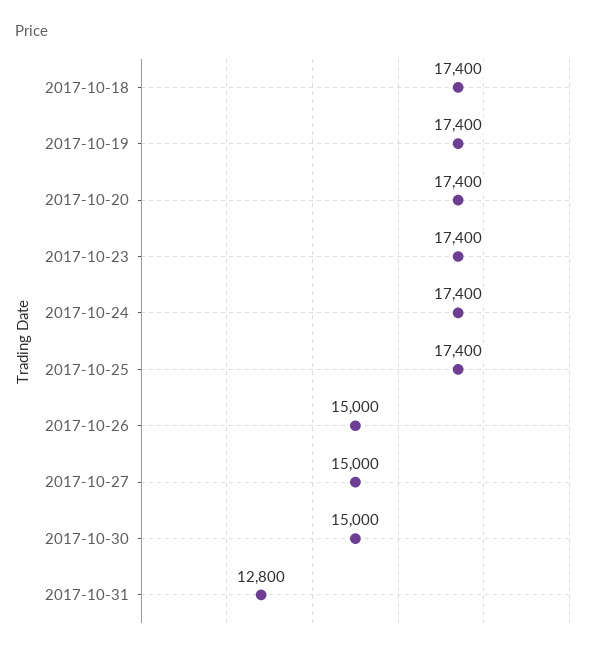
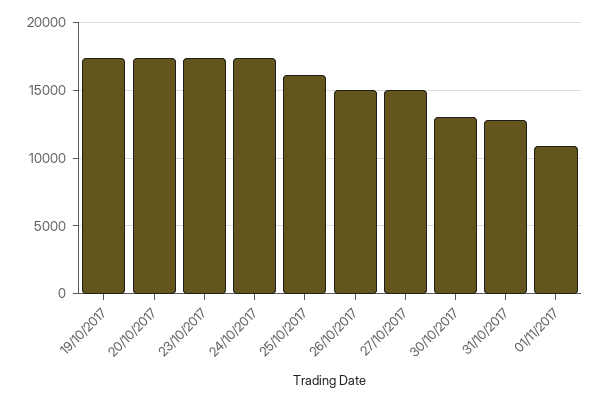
2017-10-18: 17400 -> none
2017-10-25: 17400 -> 16000
2017-10-30: 15000 -> 13000
01/11/2017: none -> 11000

